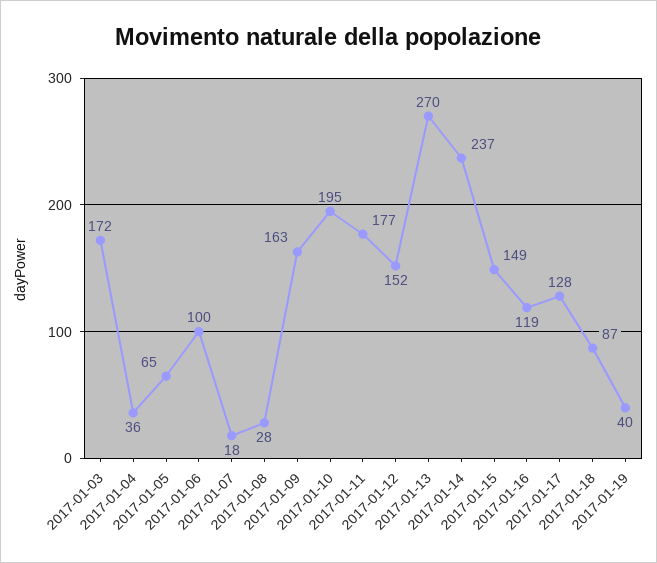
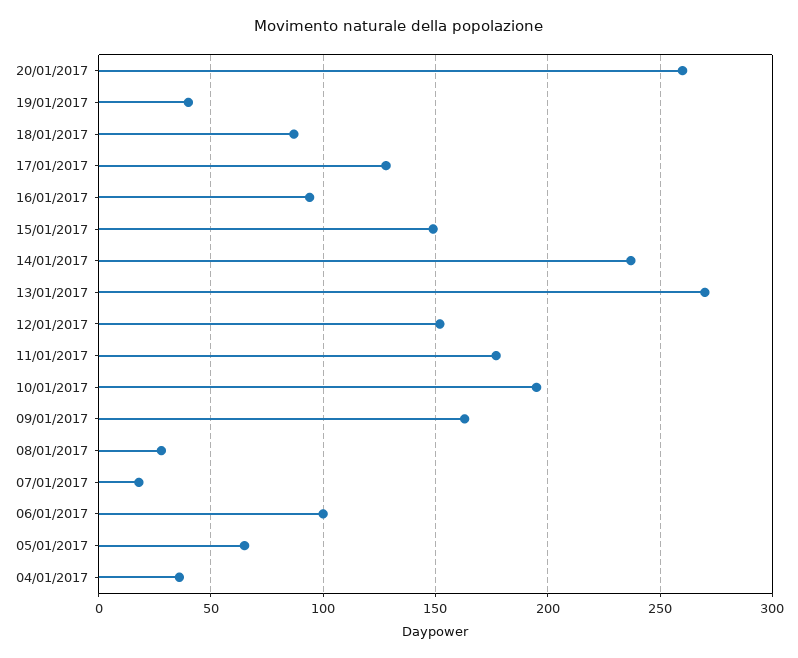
2017-01-03: 172 -> none
2017-01-16: 119 -> 95
20/01/2017: none -> 260

